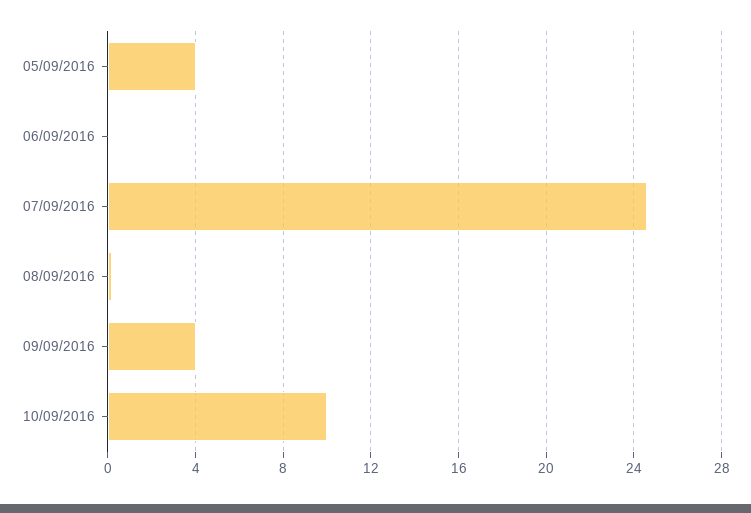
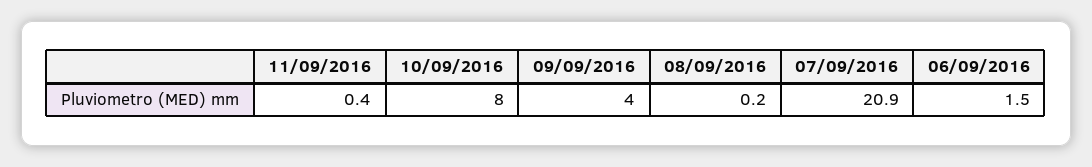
05/09/2016: 4 -> none
06/09/2016: 0 -> 1.5
07/09/2016: 24.5 -> 20.9
10/09/2016: 10 -> 8
11/09/2016: none -> 0.4

